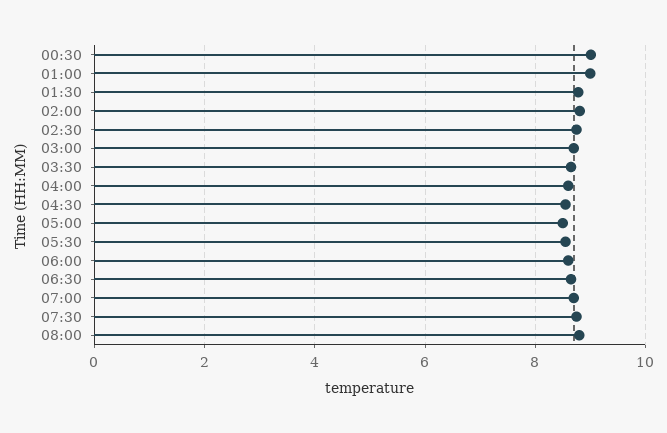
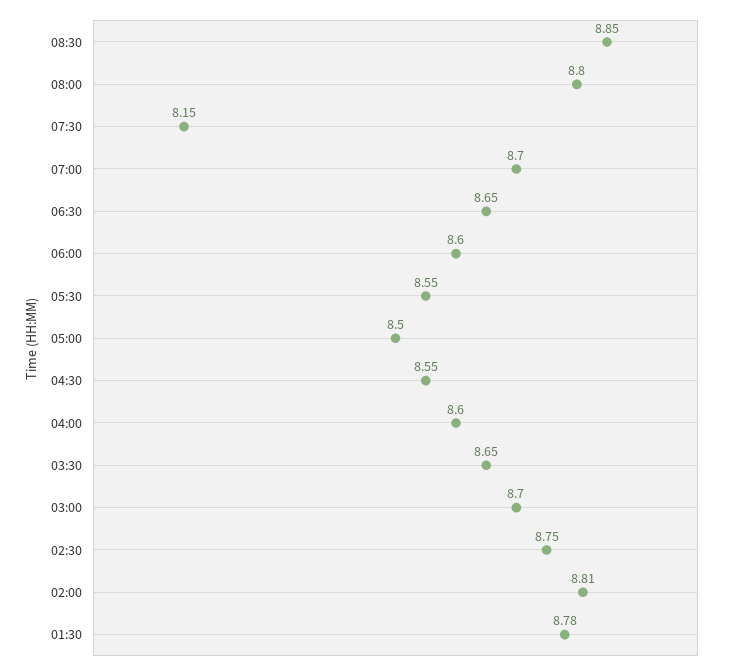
00:30: 9 -> none
01:00: 9 -> none
07:30: 8.8 -> 8.15
08:30: none -> 8.85

